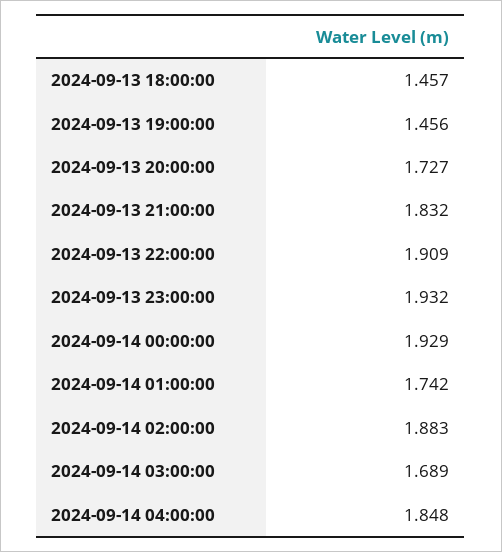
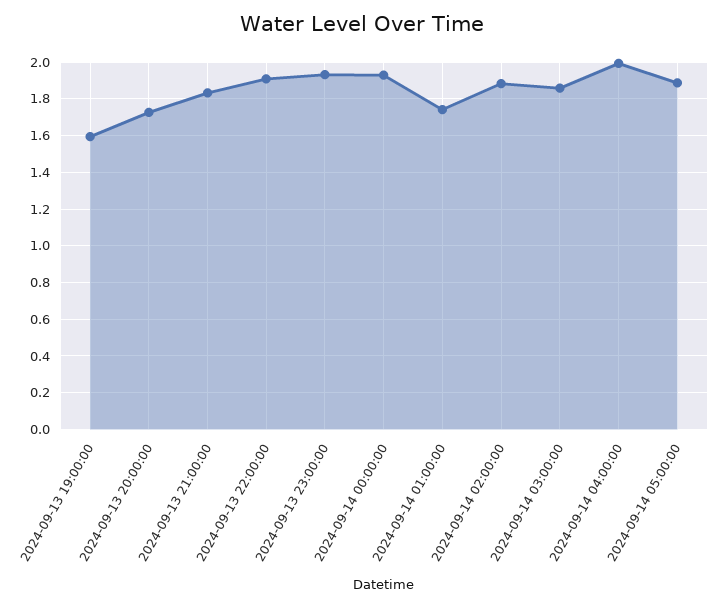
2024-09-13 18:00:00: 1.457 -> none
2024-09-13 19:00:00: 1.456 -> 1.6
2024-09-14 03:00:00: 1.689 -> 1.85
2024-09-14 04:00:00: 1.848 -> 2
2024-09-14 05:00:00: none -> 1.9

